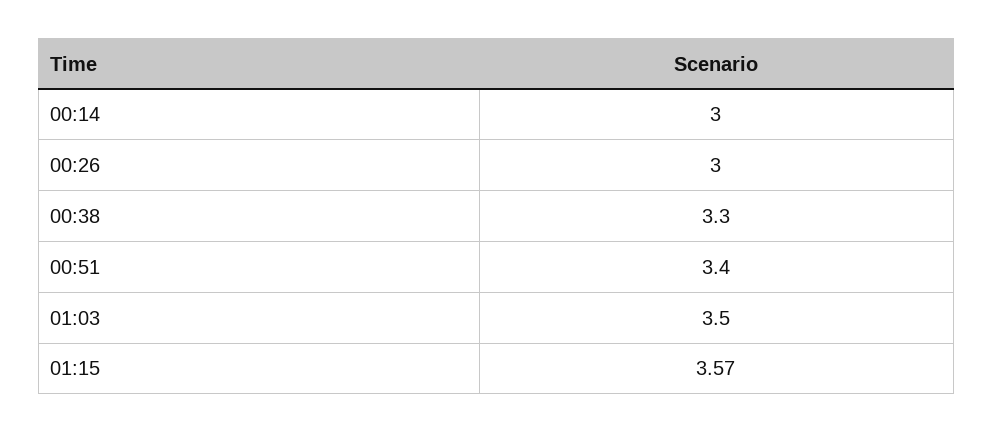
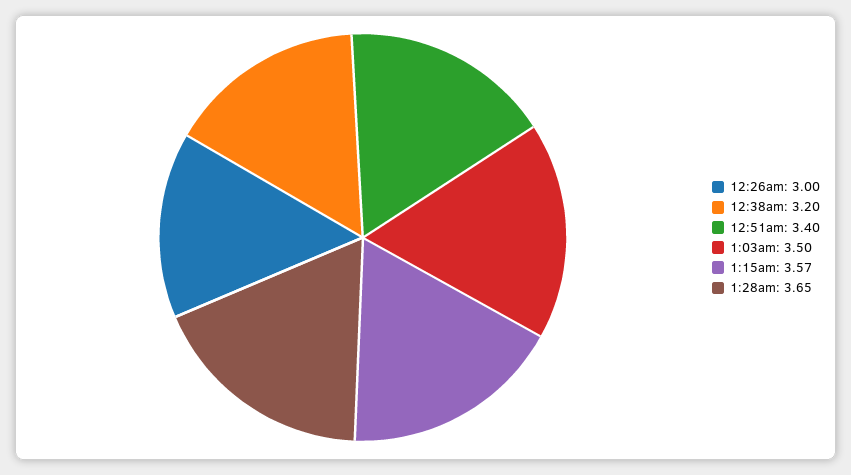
00:14: 3 -> none
00:38: 3.3 -> 3.2
1:28am: none -> 3.65

